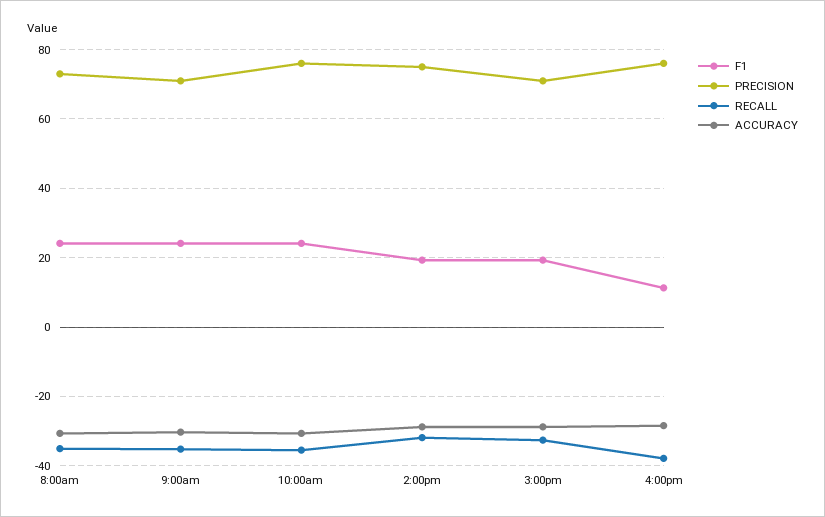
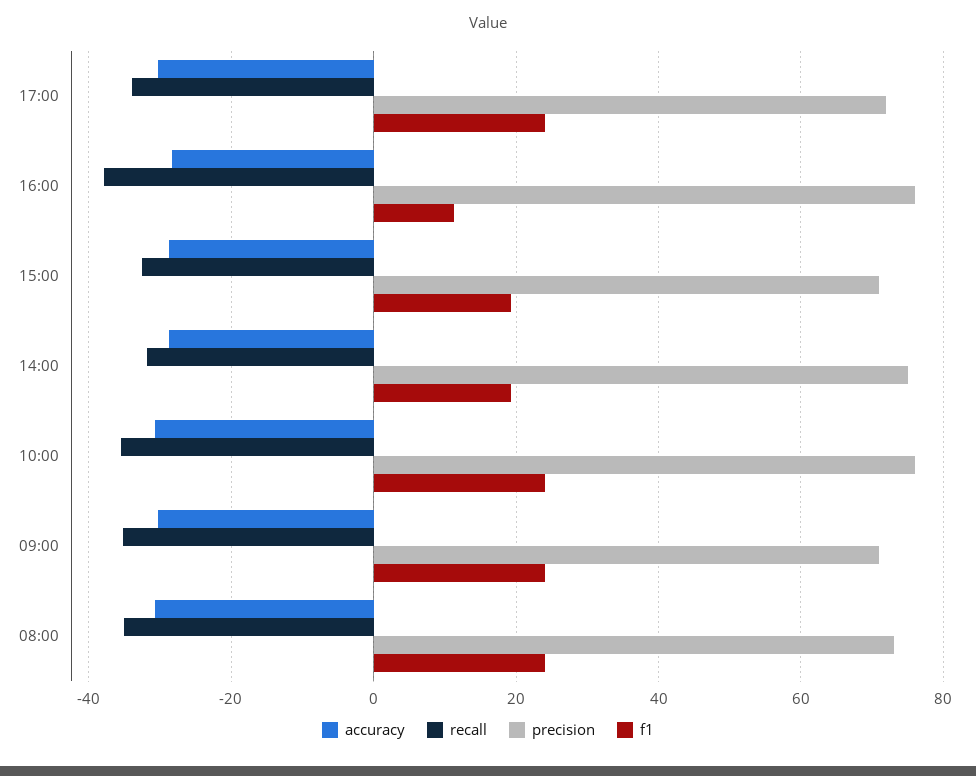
ACCURACY, 17:00: none -> -30
RECALL, 17:00: none -> -34
PRECISION, 17:00: none -> 72
F1, 17:00: none -> 24

